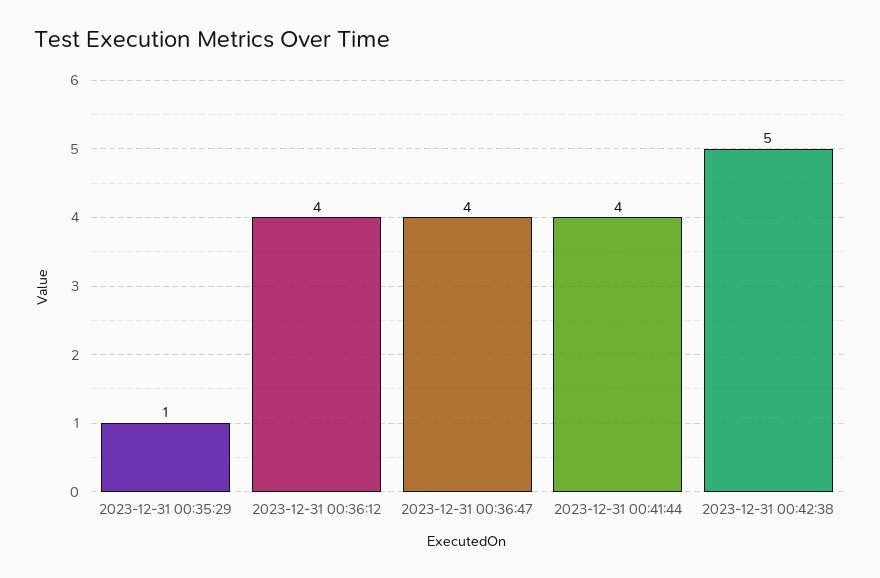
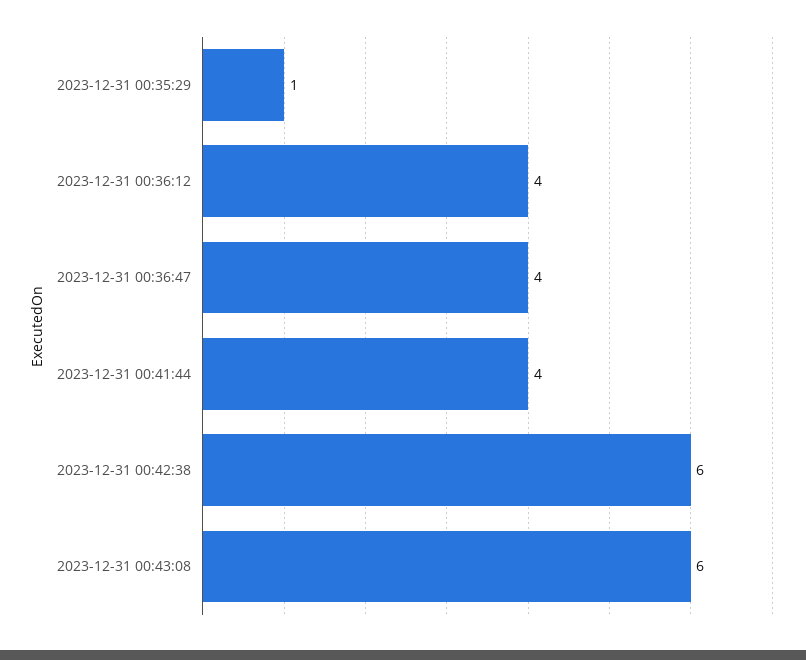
2023-12-31 00:42:38: 5 -> 6
2023-12-31 00:43:08: none -> 6

